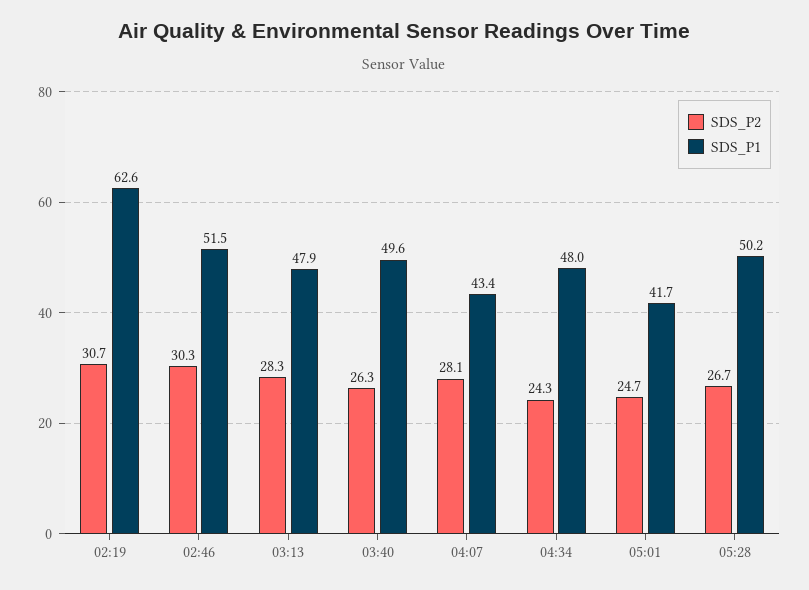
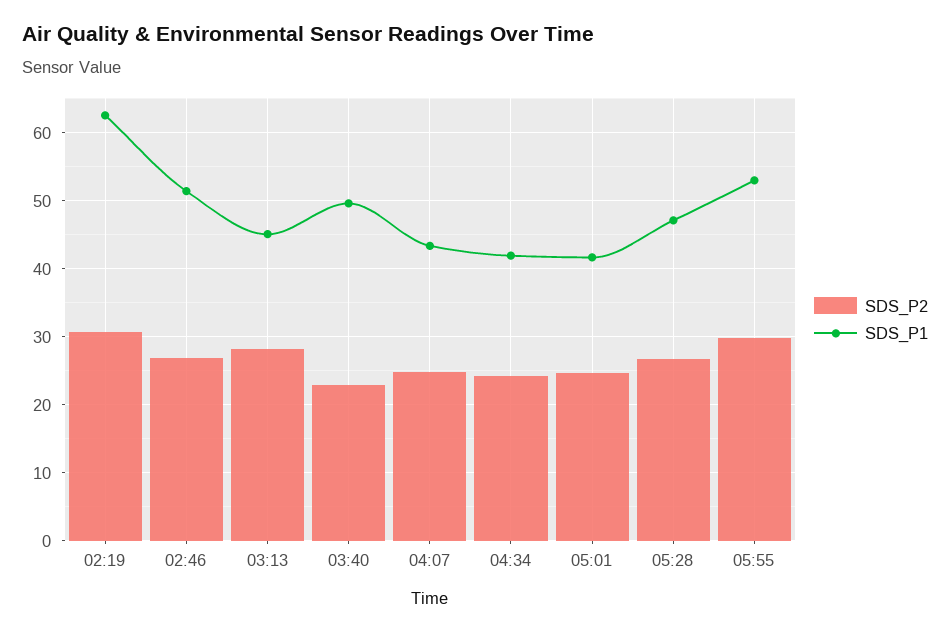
SDS_P2, 02:46: 30.3 -> 27
SDS_P1, 03:13: 47.9 -> 45
SDS_P2, 03:40: 26.3 -> 23
SDS_P2, 04:07: 28.1 -> 25
SDS_P1, 04:34: 48 -> 42
SDS_P1, 05:28: 50.2 -> 47
SDS_P2, 05:55: none -> 30
SDS_P1, 05:55: none -> 53

